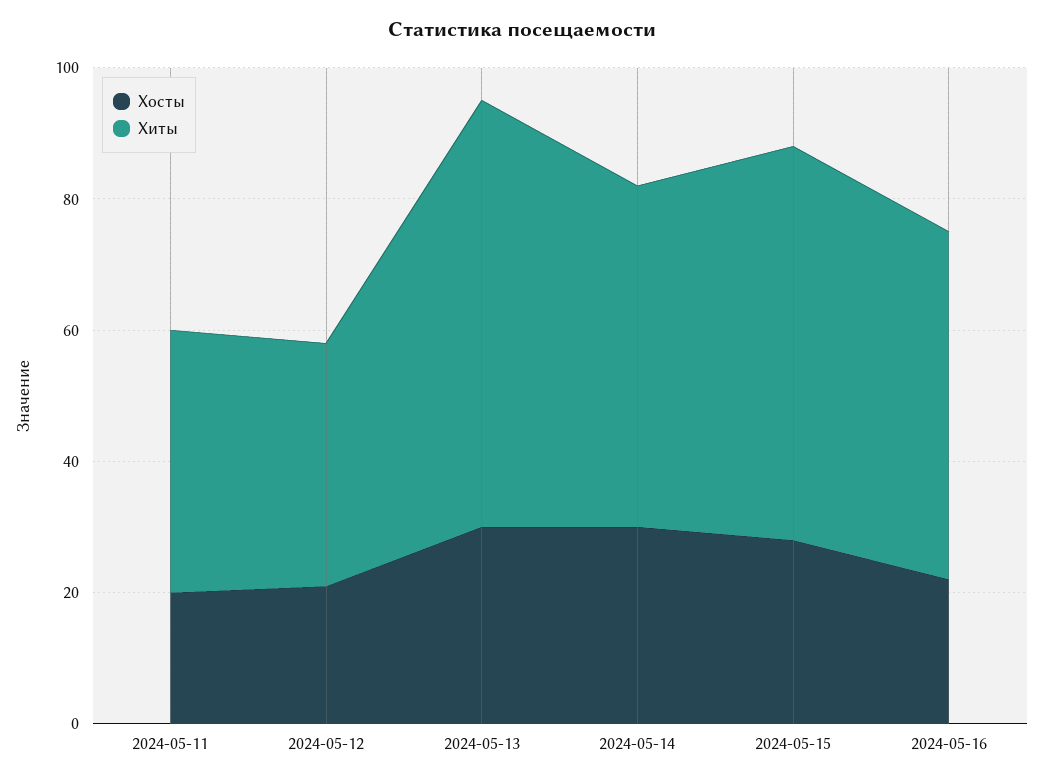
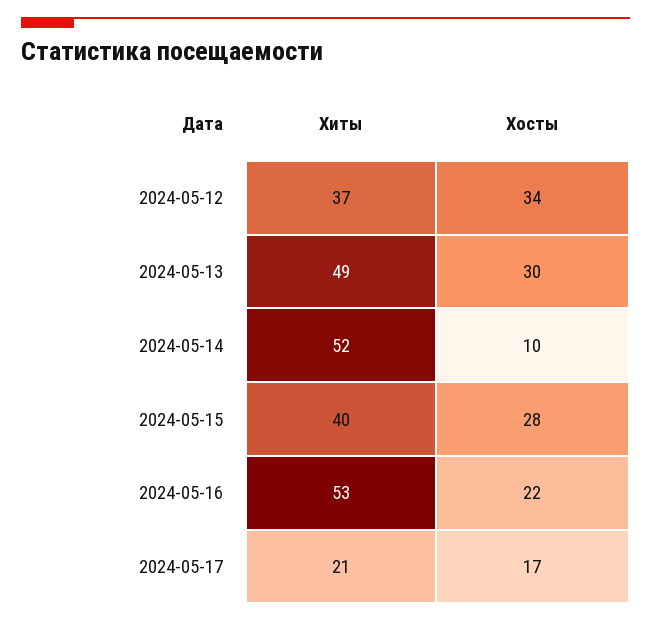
Хосты, 2024-05-11: 20 -> none
Хиты, 2024-05-11: 40 -> none
Хосты, 2024-05-12: 20 -> 34
Хиты, 2024-05-13: 65 -> 49
Хосты, 2024-05-14: 30 -> 10
Хиты, 2024-05-15: 60 -> 40
Хиты, 2024-05-17: none -> 21
Хосты, 2024-05-17: none -> 17

